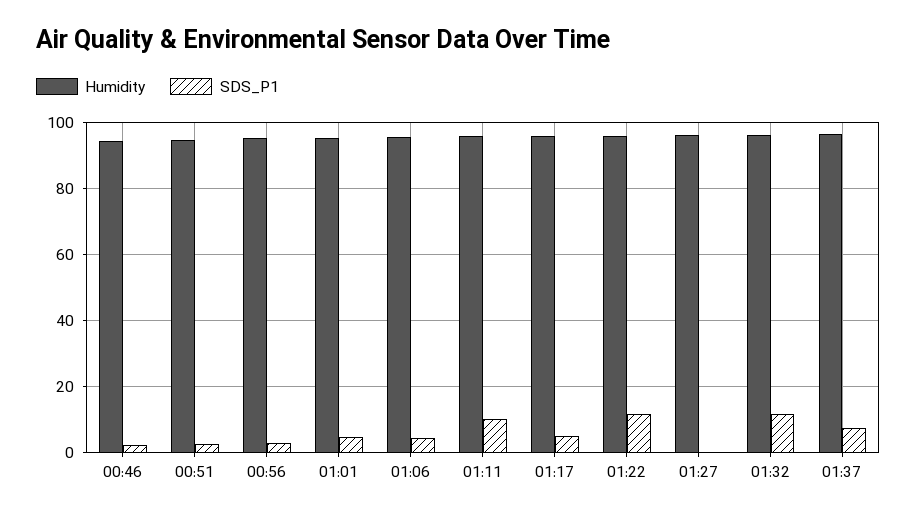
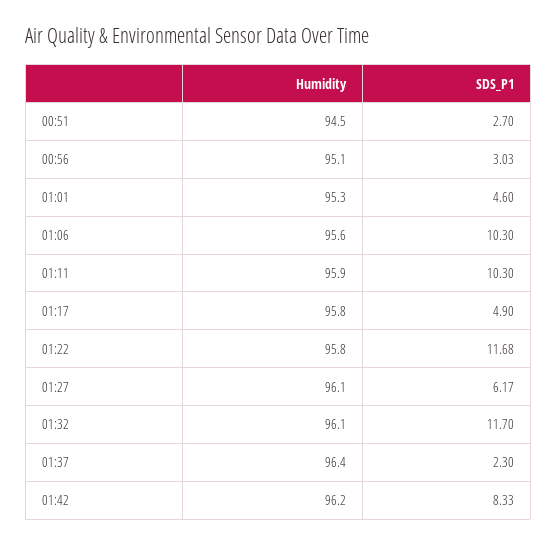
Humidity, 00:46: 94 -> none
SDS_P1, 00:46: 2 -> none
SDS_P1, 01:06: 4 -> 10.3
SDS_P1, 01:27: 0 -> 6.17
SDS_P1, 01:37: 8 -> 2.3
Humidity, 01:42: none -> 96.2
SDS_P1, 01:42: none -> 8.33

